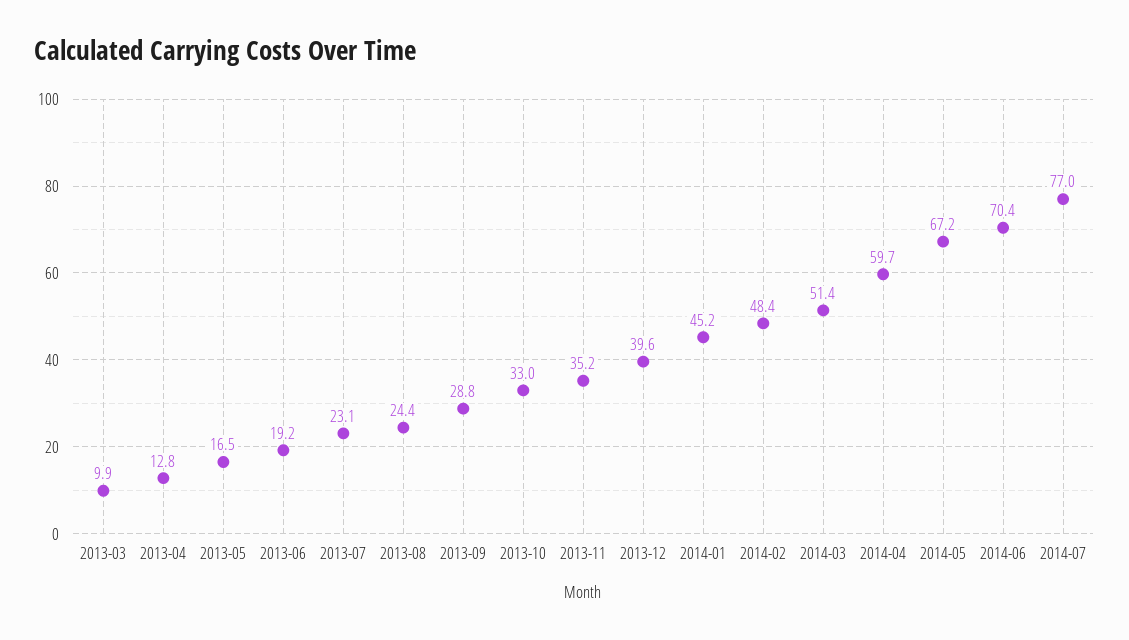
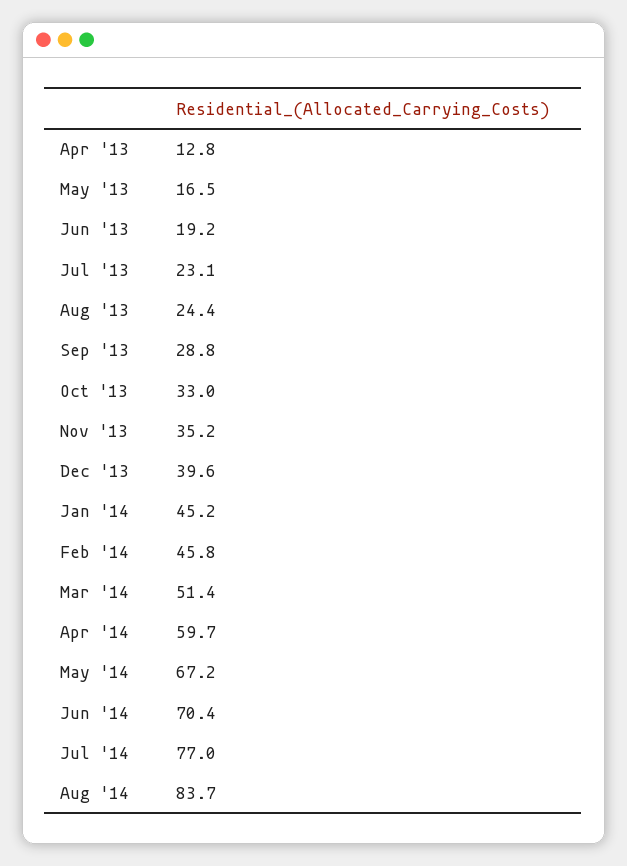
2013-03: 9.9 -> none
2014-02: 48.4 -> 45.8
Aug '14: none -> 83.7

